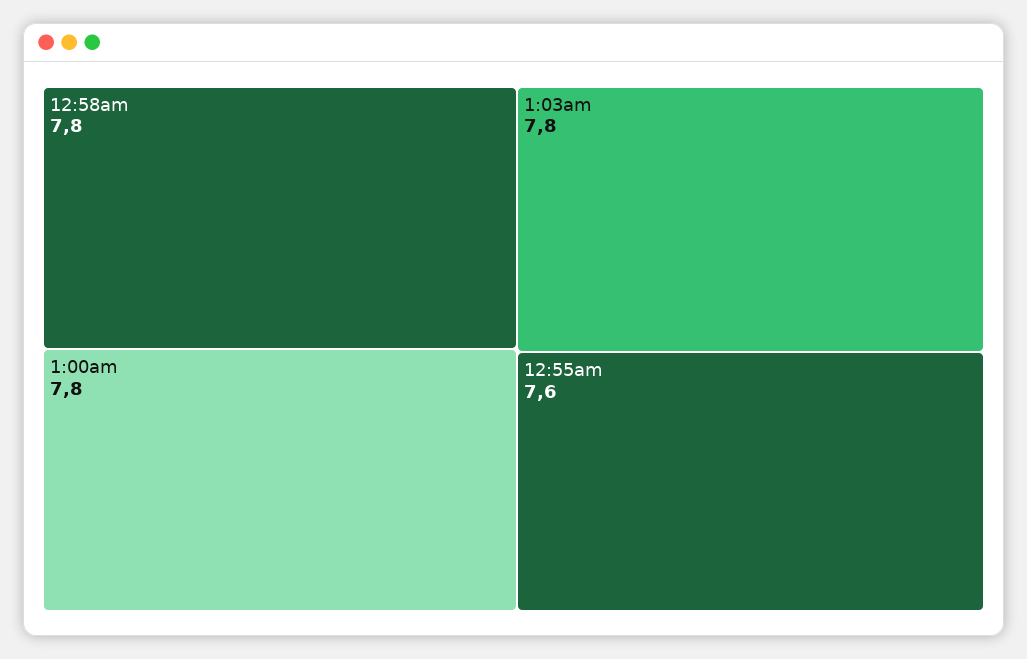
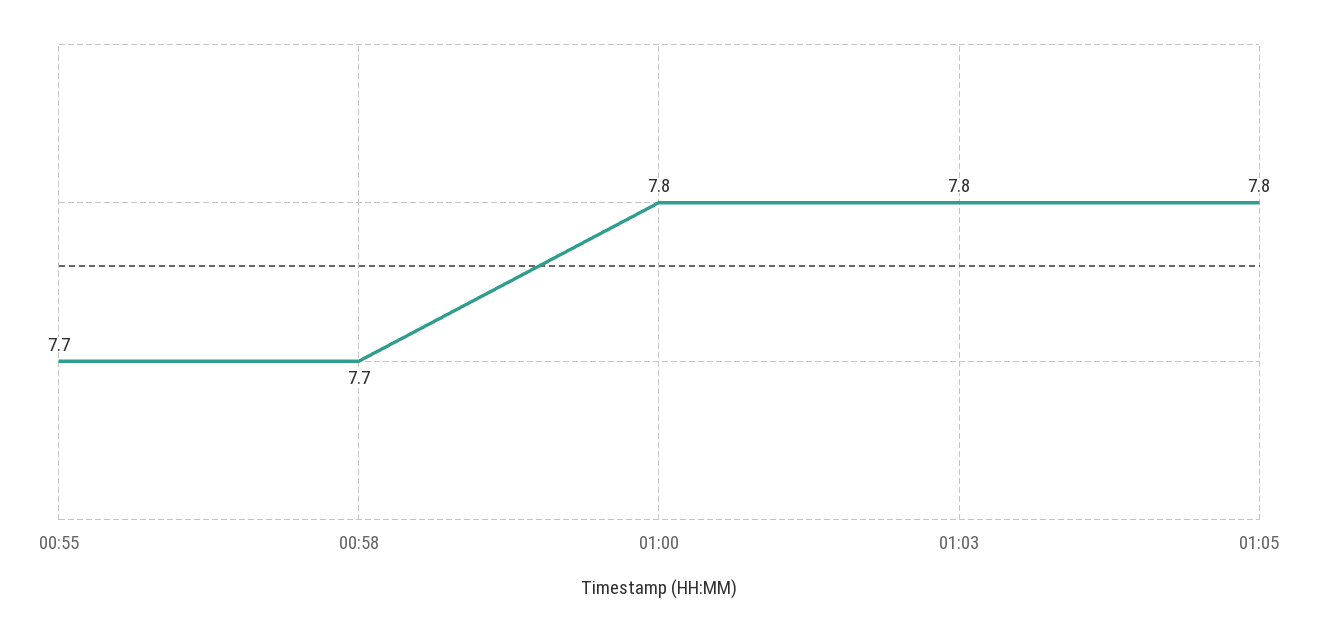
12:58am: 7.8 -> 7.7
12:55am: 7.6 -> 7.7
01:05: none -> 7.8

